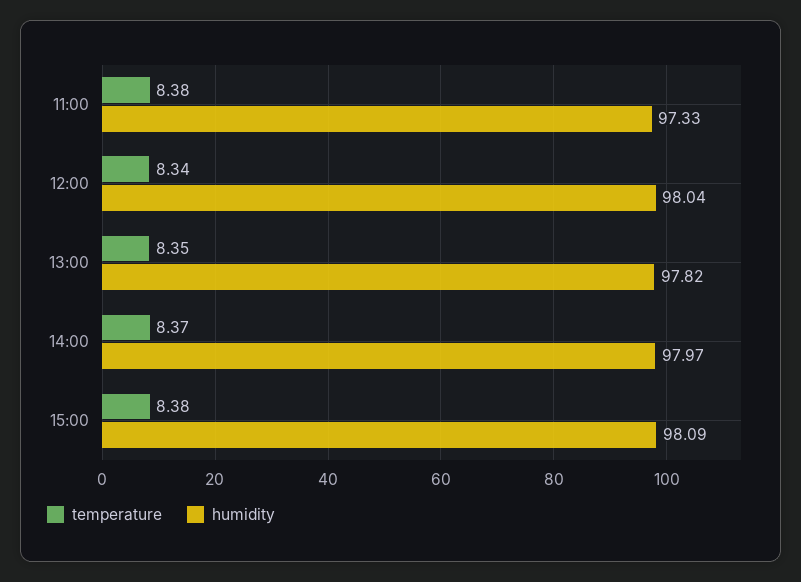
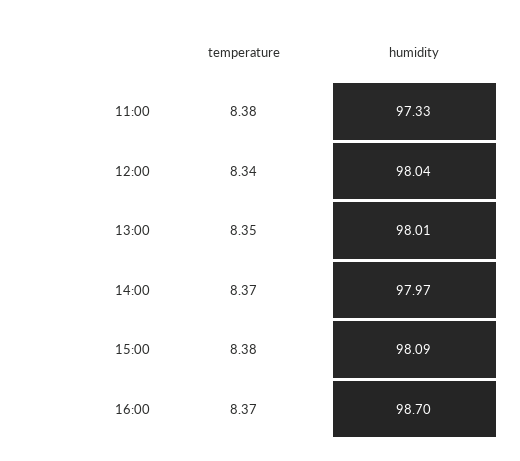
humidity, 13:00: 97.82 -> 98.01
temperature, 16:00: none -> 8.37
humidity, 16:00: none -> 98.7

